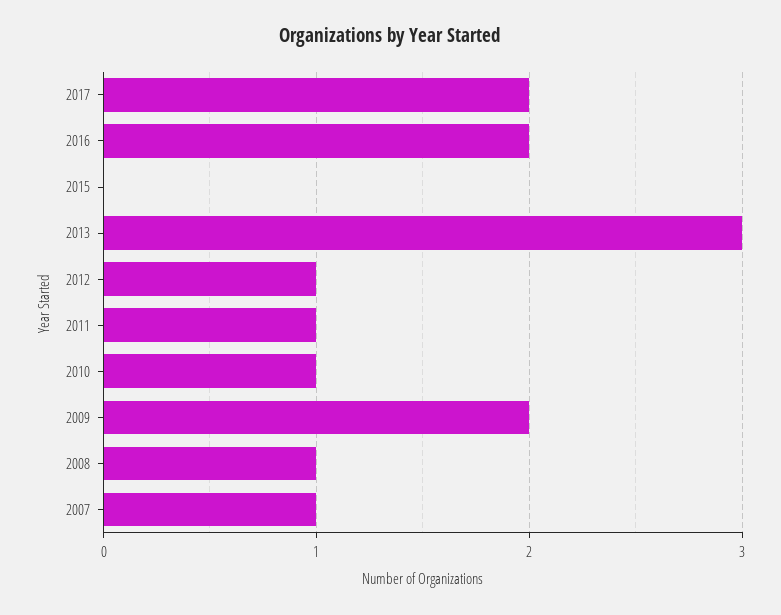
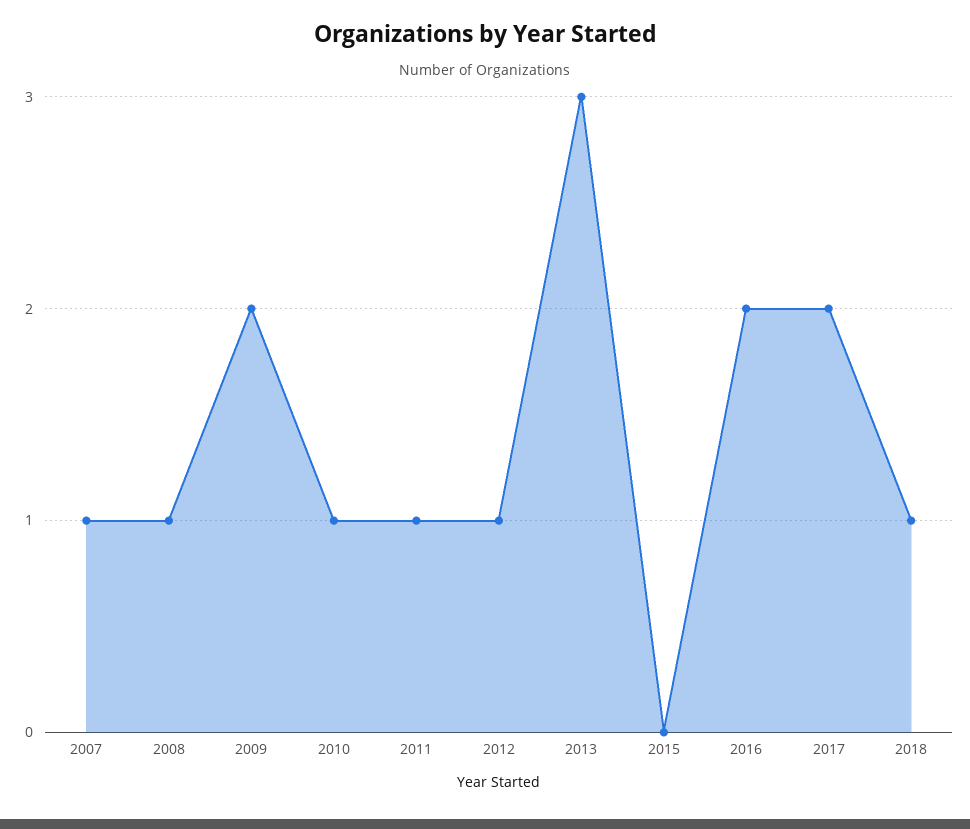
2018: none -> 1

